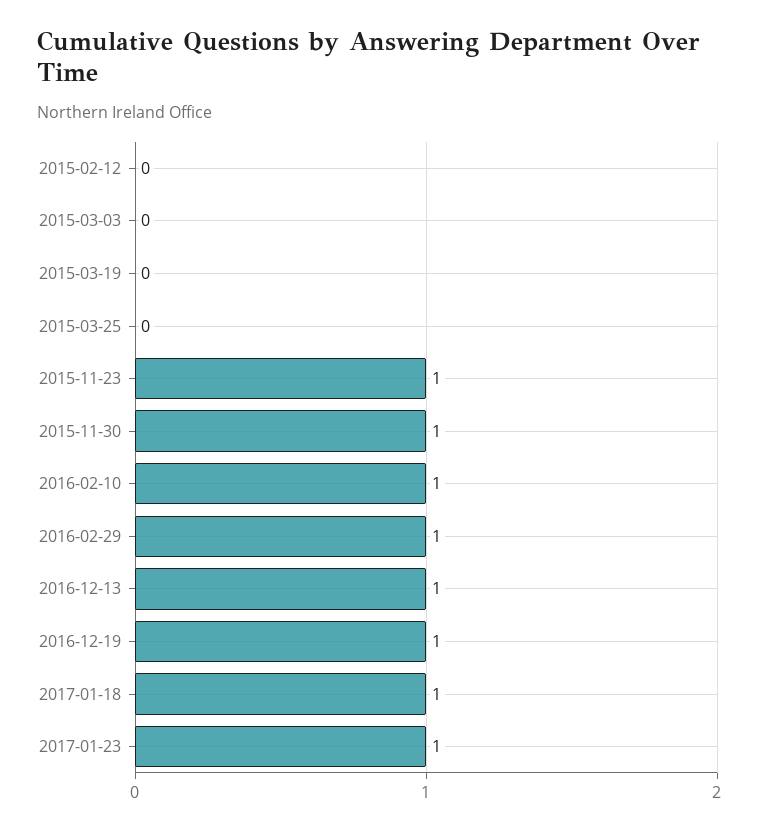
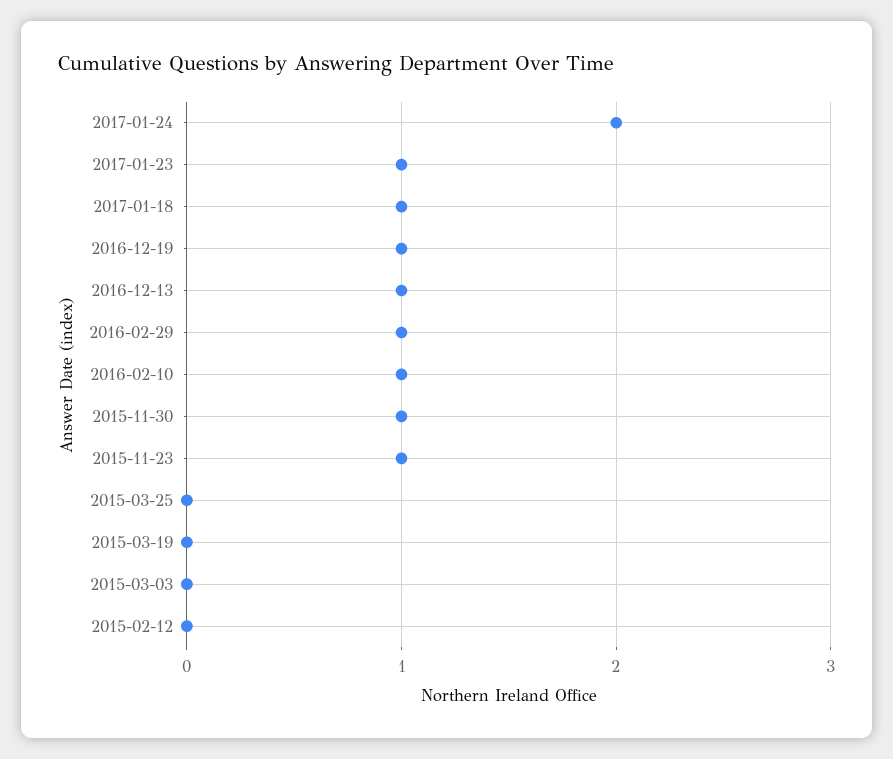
2017-01-24: none -> 2

